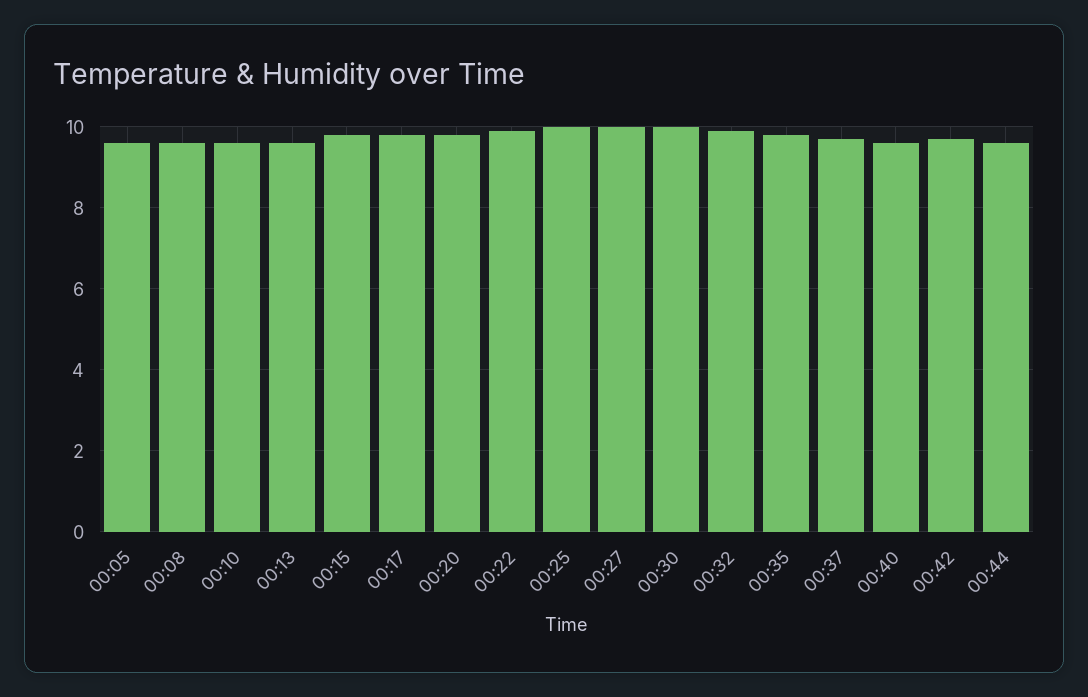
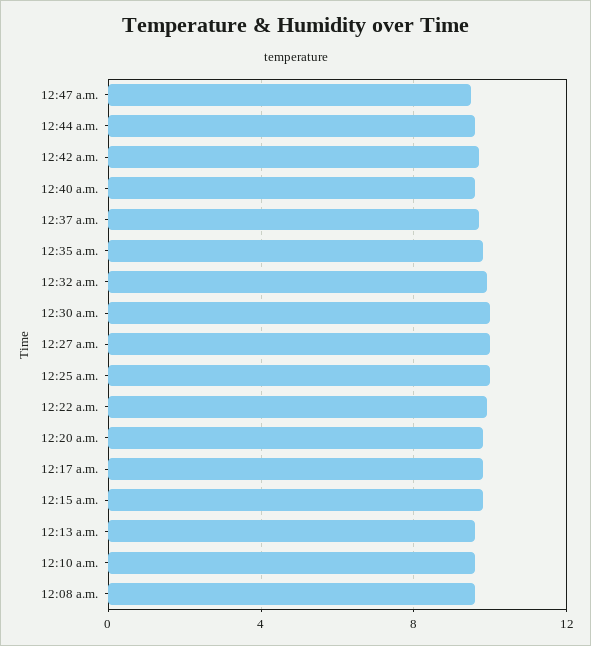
00:05: 9.5 -> none
12:47 a.m.: none -> 9.5

